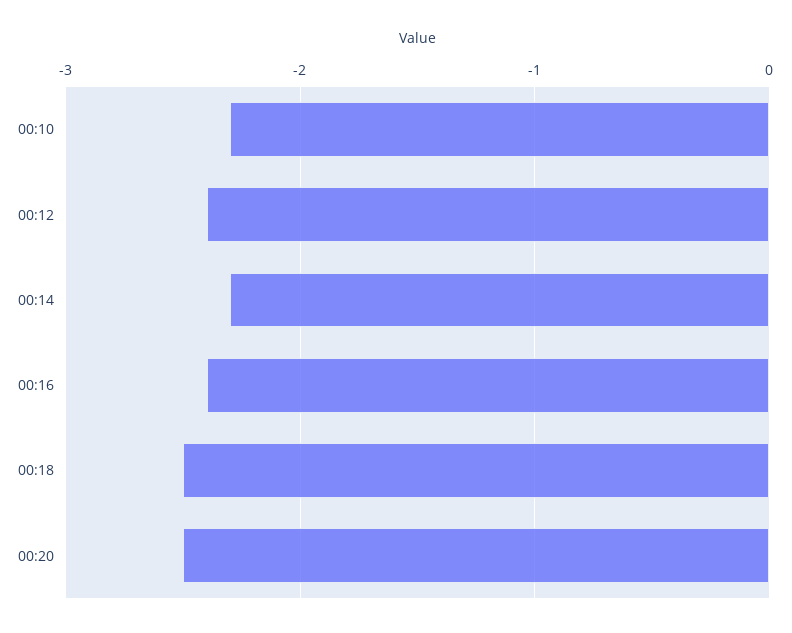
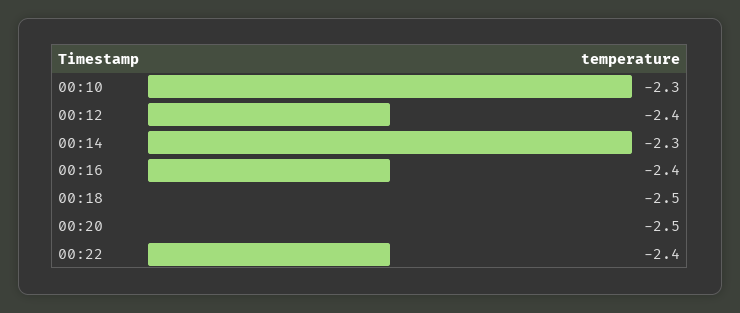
00:22: none -> -2.4

